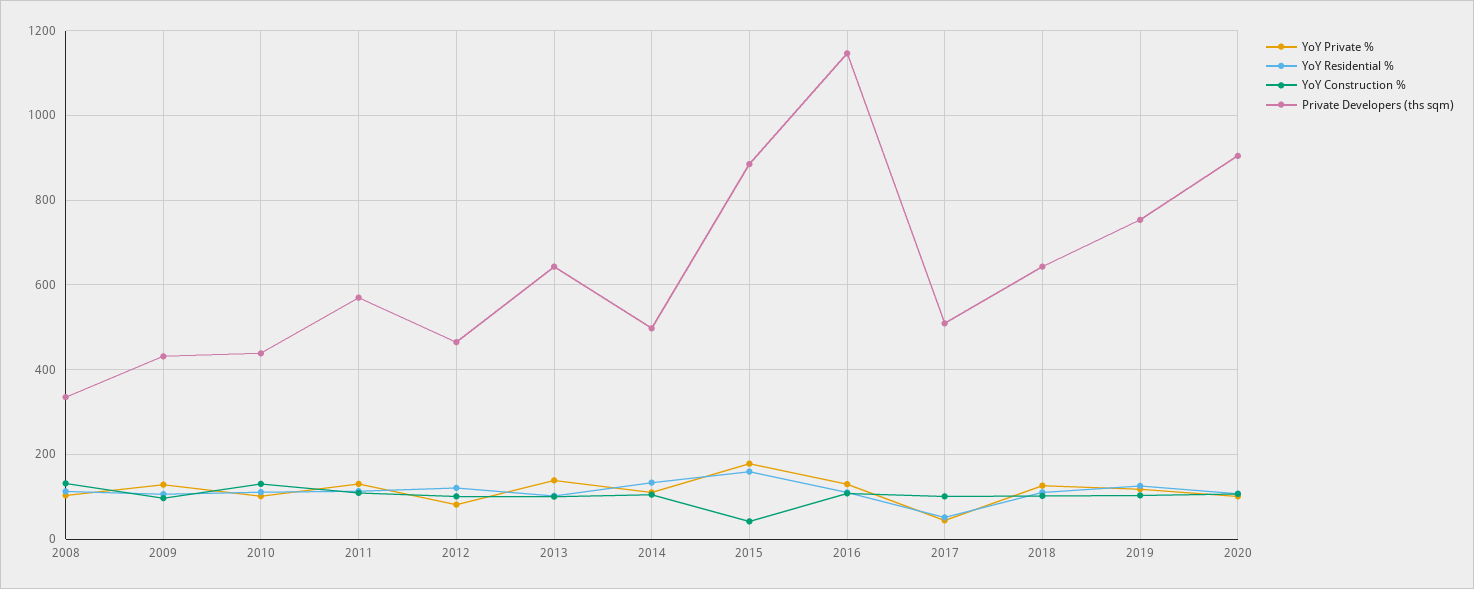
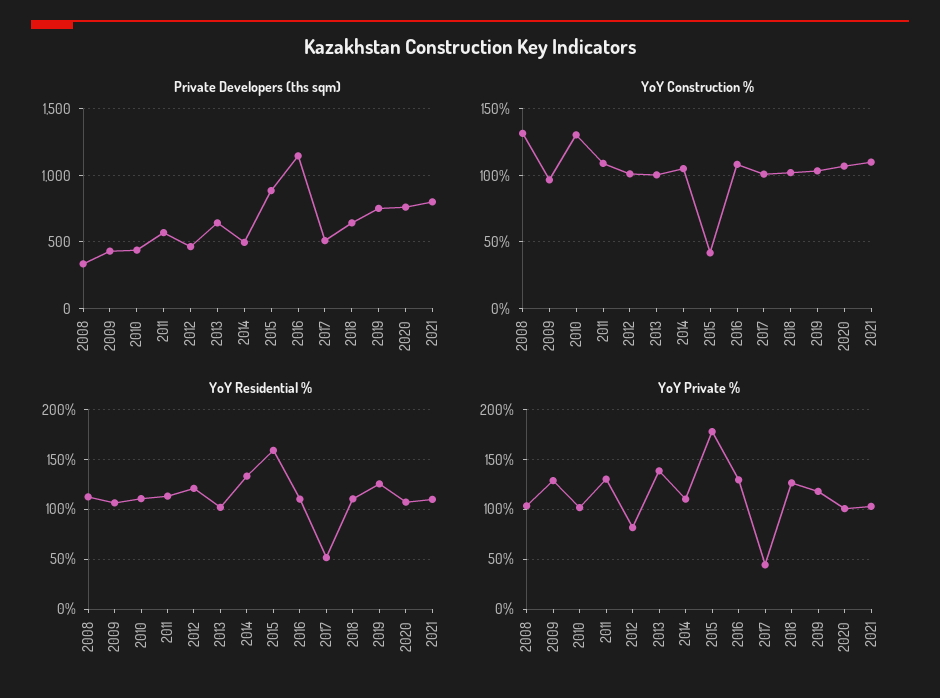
Private Developers (ths sqm), 2020: 900 -> 750
Private Developers (ths sqm), 2021: none -> 800
YoY Construction %, 2021: none -> 110
YoY Residential %, 2021: none -> 110
YoY Private %, 2021: none -> 100

